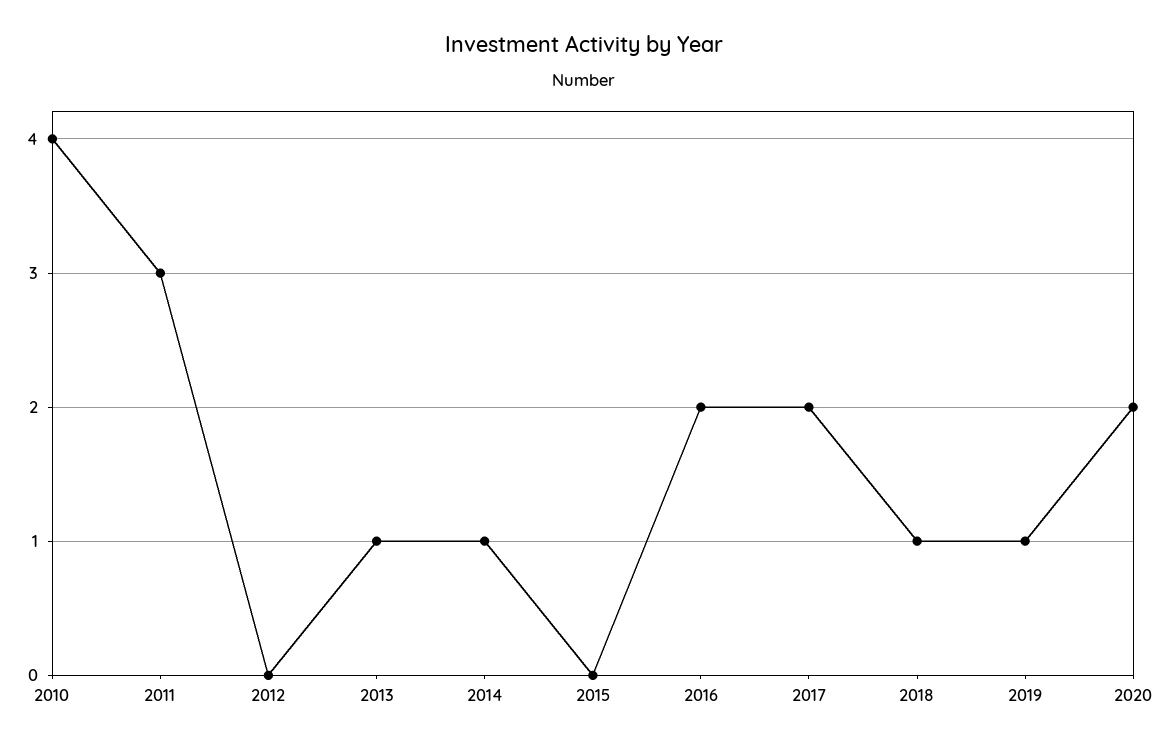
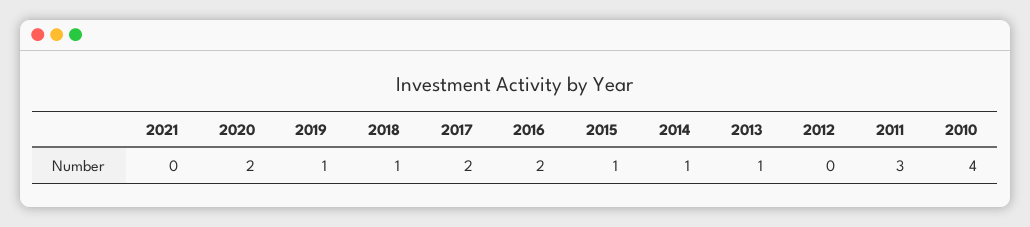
2015: 0 -> 1
2021: none -> 0

